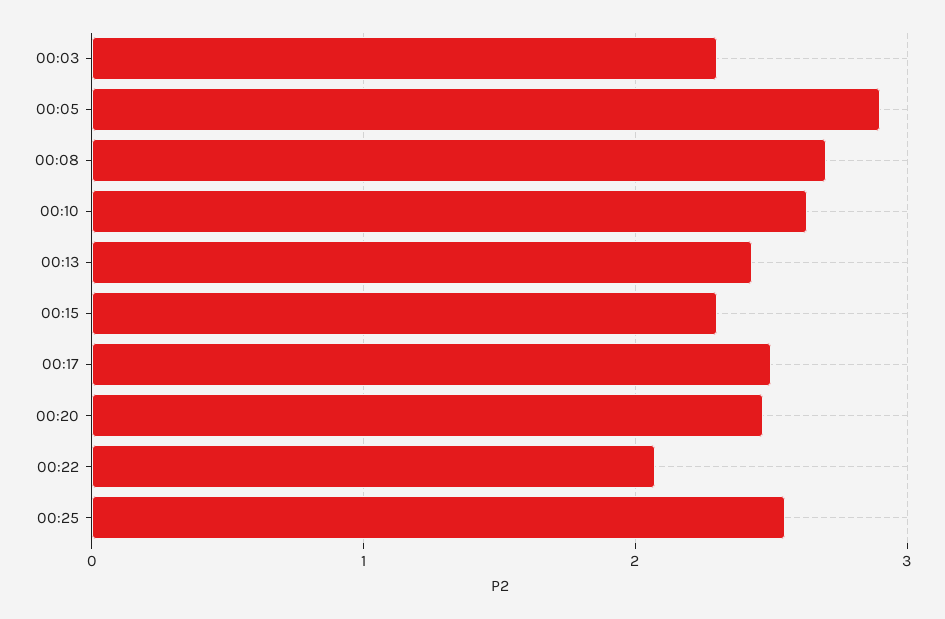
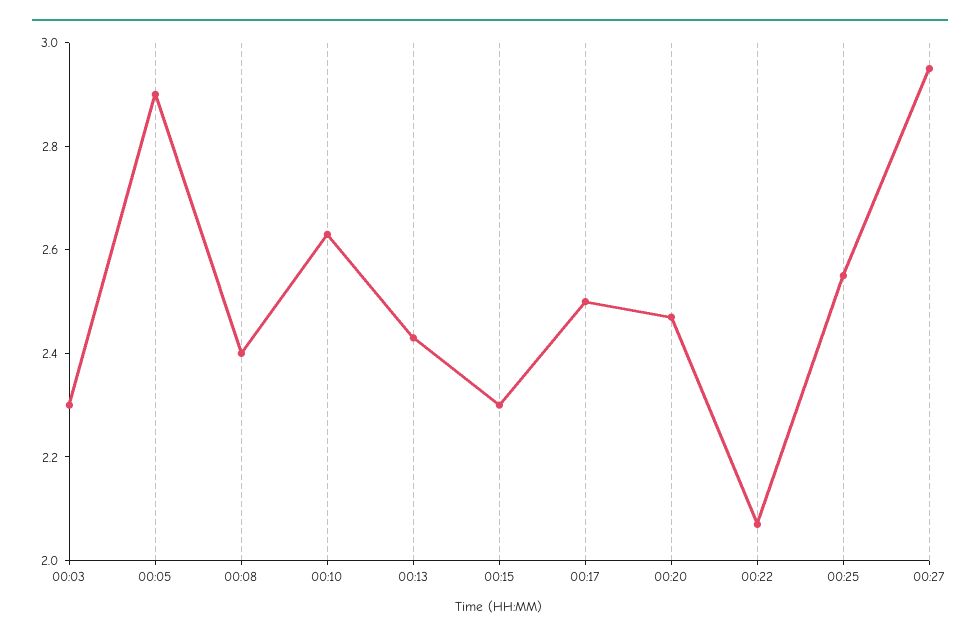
00:08: 2.7 -> 2.4
00:27: none -> 2.95

